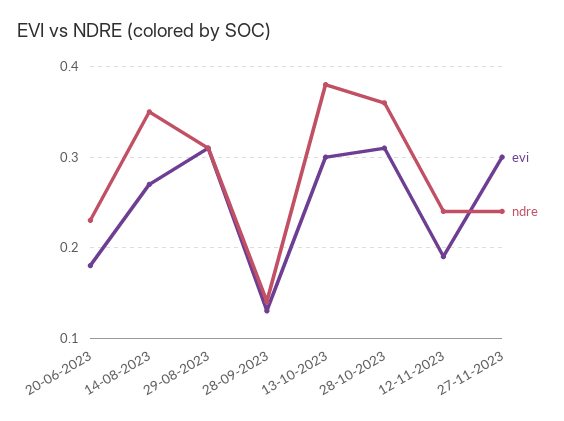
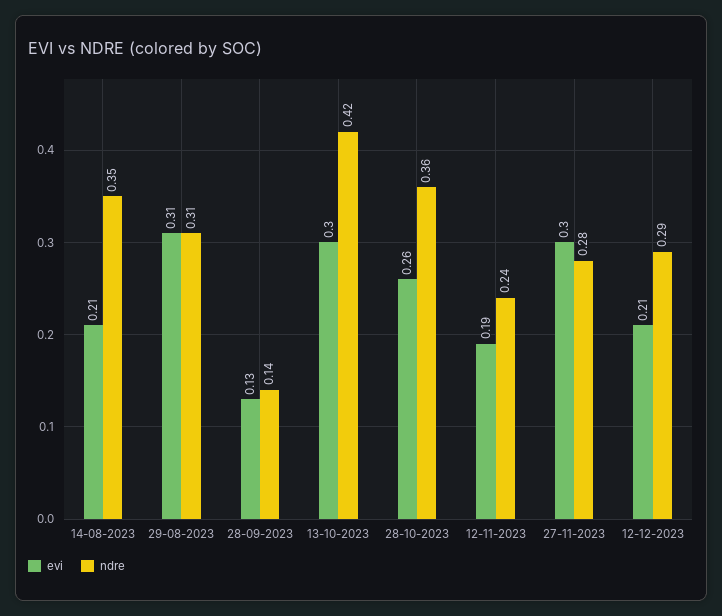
evi, 20-06-2023: 0.18 -> none
ndre, 20-06-2023: 0.23 -> none
evi, 14-08-2023: 0.27 -> 0.21
ndre, 13-10-2023: 0.38 -> 0.42
evi, 28-10-2023: 0.31 -> 0.26
ndre, 27-11-2023: 0.24 -> 0.28
evi, 12-12-2023: none -> 0.21
ndre, 12-12-2023: none -> 0.29

